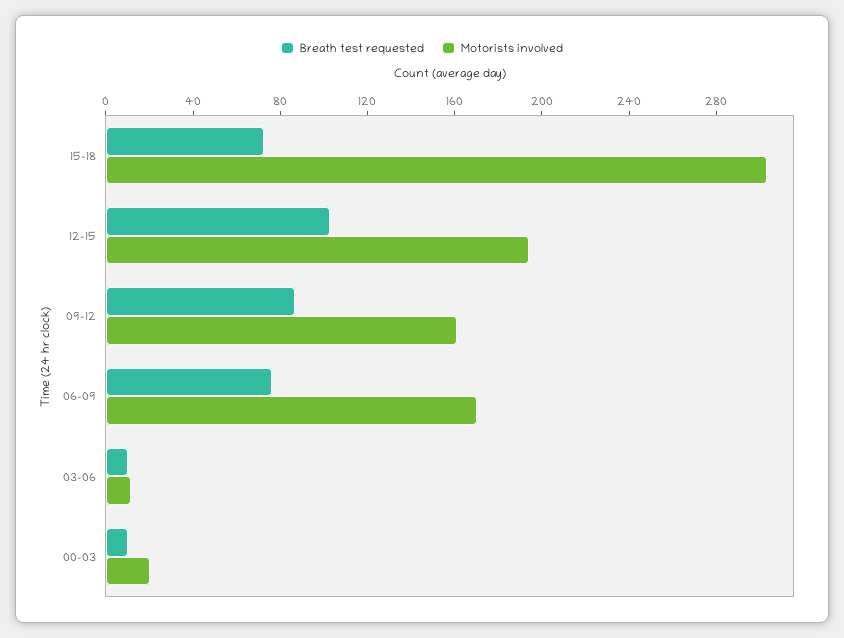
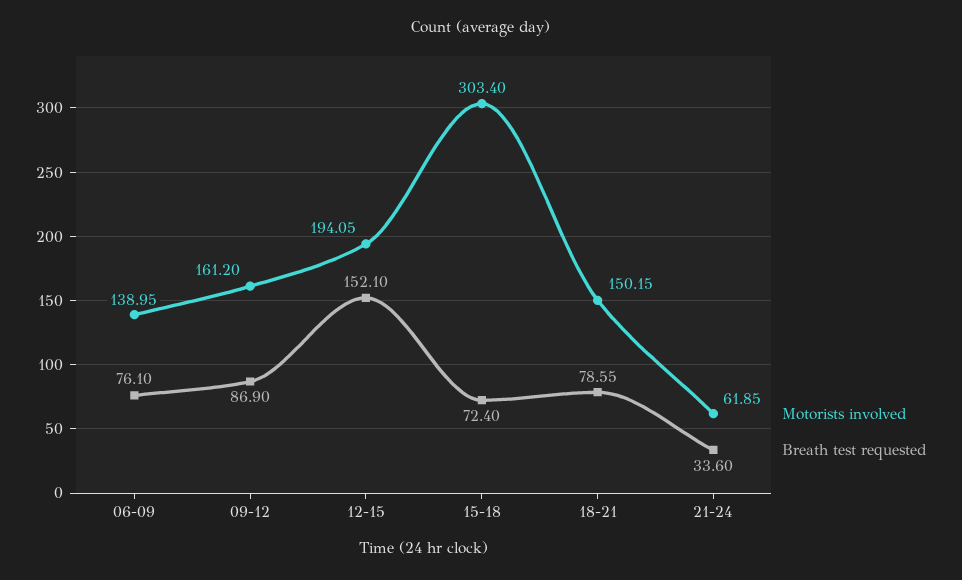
Breath test requested, 12-15: 100 -> 152.1
Motorists involved, 06-09: 170 -> 138.95
Breath test requested, 03-06: 10 -> none
Motorists involved, 03-06: 10 -> none
Breath test requested, 00-03: 10 -> none
Motorists involved, 00-03: 20 -> none
Motorists involved, 18-21: none -> 150.15
Breath test requested, 18-21: none -> 78.55
Motorists involved, 21-24: none -> 61.85
Breath test requested, 21-24: none -> 33.6

